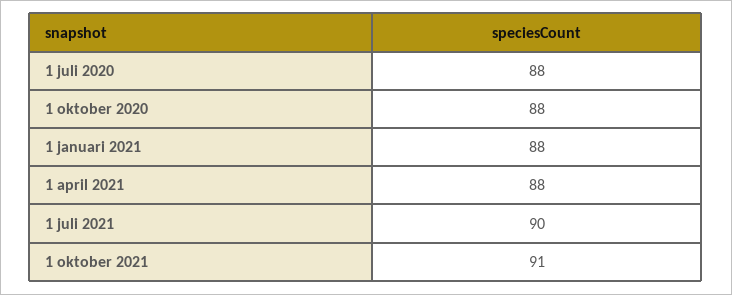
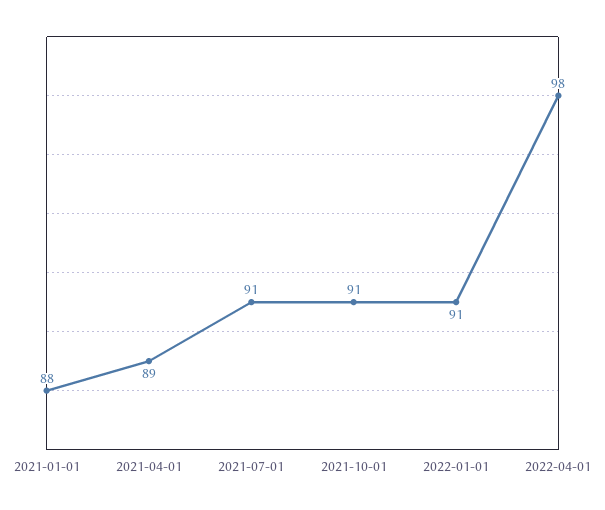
1 juli 2020: 88 -> none
1 oktober 2020: 88 -> none
1 april 2021: 88 -> 89
1 juli 2021: 90 -> 91
2022-01-01: none -> 91
2022-04-01: none -> 98

